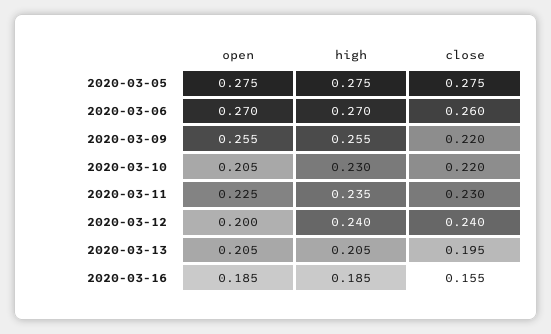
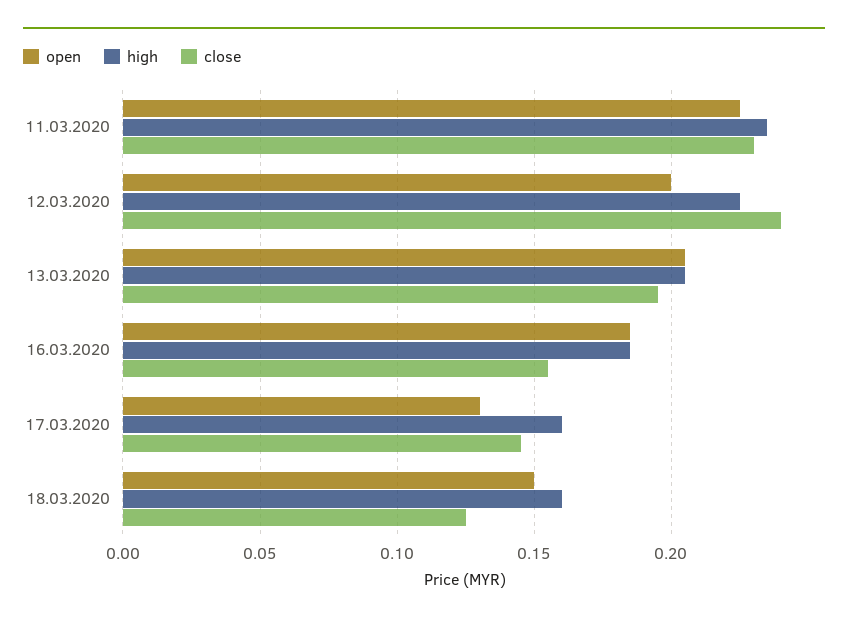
open, 2020-03-05: 0.275 -> none
high, 2020-03-05: 0.275 -> none
close, 2020-03-05: 0.275 -> none
open, 2020-03-06: 0.27 -> none
high, 2020-03-06: 0.27 -> none
close, 2020-03-06: 0.26 -> none
open, 2020-03-09: 0.255 -> none
high, 2020-03-09: 0.255 -> none
close, 2020-03-09: 0.22 -> none
open, 2020-03-10: 0.205 -> none
high, 2020-03-10: 0.23 -> none
close, 2020-03-10: 0.22 -> none
high, 2020-03-12: 0.24 -> 0.225
open, 17.03.2020: none -> 0.13
high, 17.03.2020: none -> 0.16
close, 17.03.2020: none -> 0.145
open, 18.03.2020: none -> 0.15
high, 18.03.2020: none -> 0.16
close, 18.03.2020: none -> 0.125

